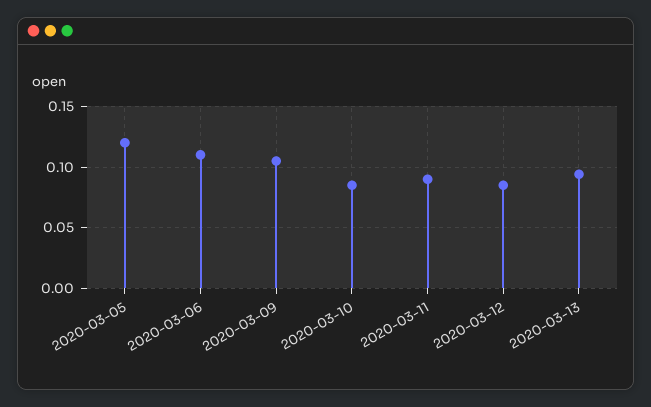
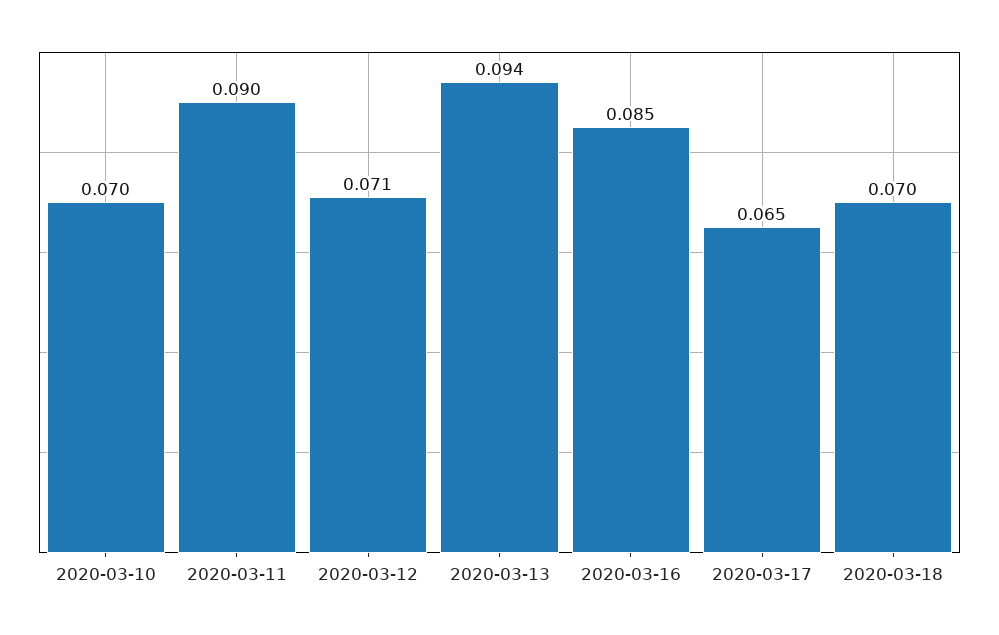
2020-03-05: 0.12 -> none
2020-03-06: 0.11 -> none
2020-03-09: 0.105 -> none
2020-03-10: 0.085 -> 0.07
2020-03-12: 0.085 -> 0.071
2020-03-16: none -> 0.085
2020-03-17: none -> 0.065
2020-03-18: none -> 0.07

